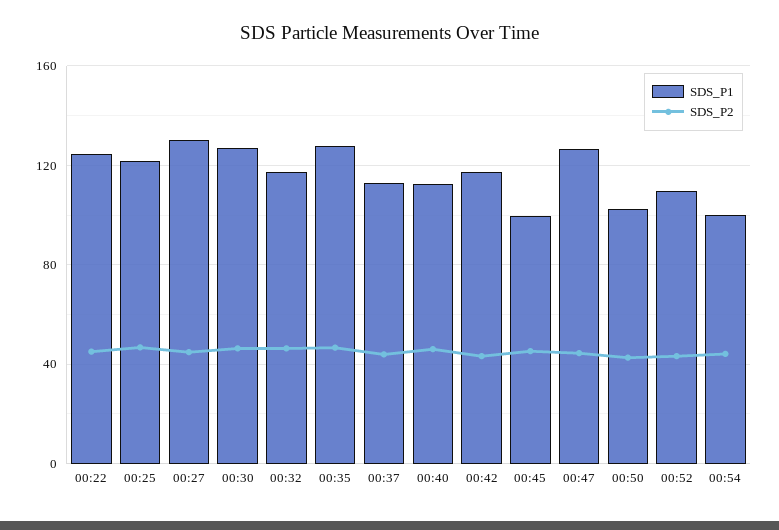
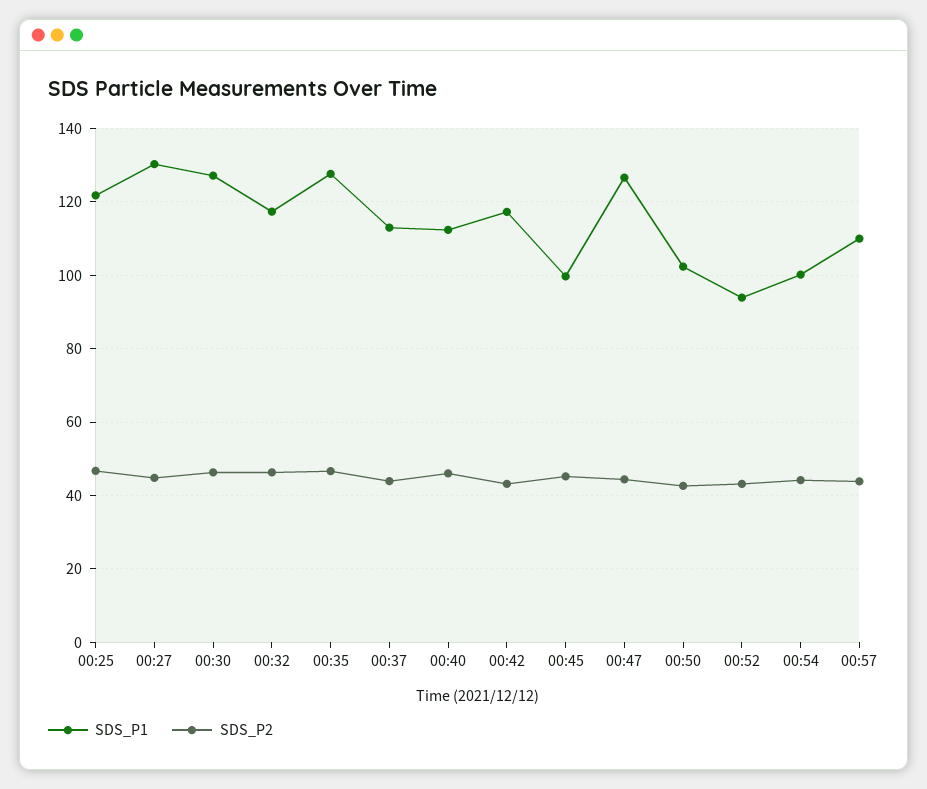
SDS_P1, 00:22: 125 -> none
SDS_P2, 00:22: 45 -> none
SDS_P1, 00:52: 110 -> 94
SDS_P1, 00:57: none -> 110
SDS_P2, 00:57: none -> 44

